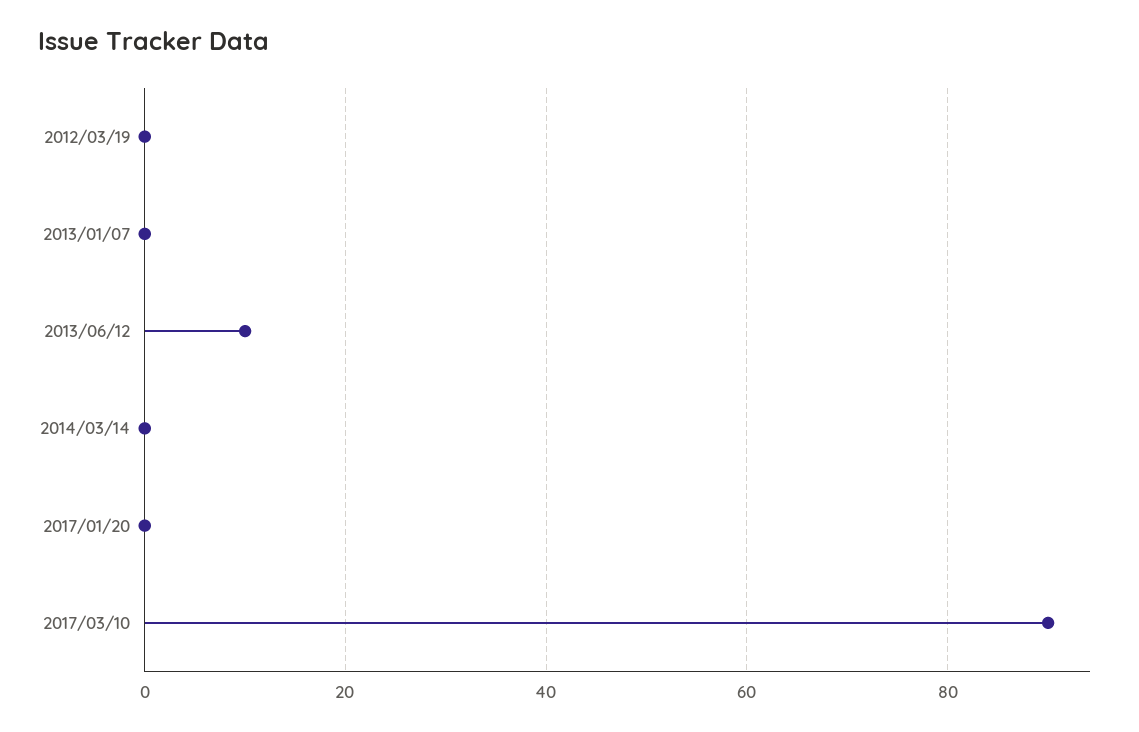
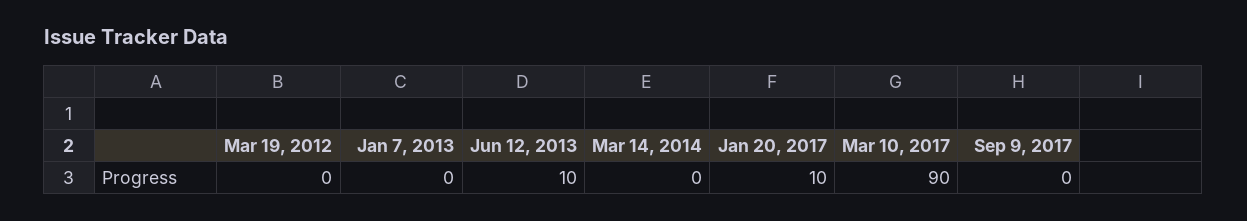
2017/01/20: 0 -> 10
Sep 9, 2017: none -> 0

